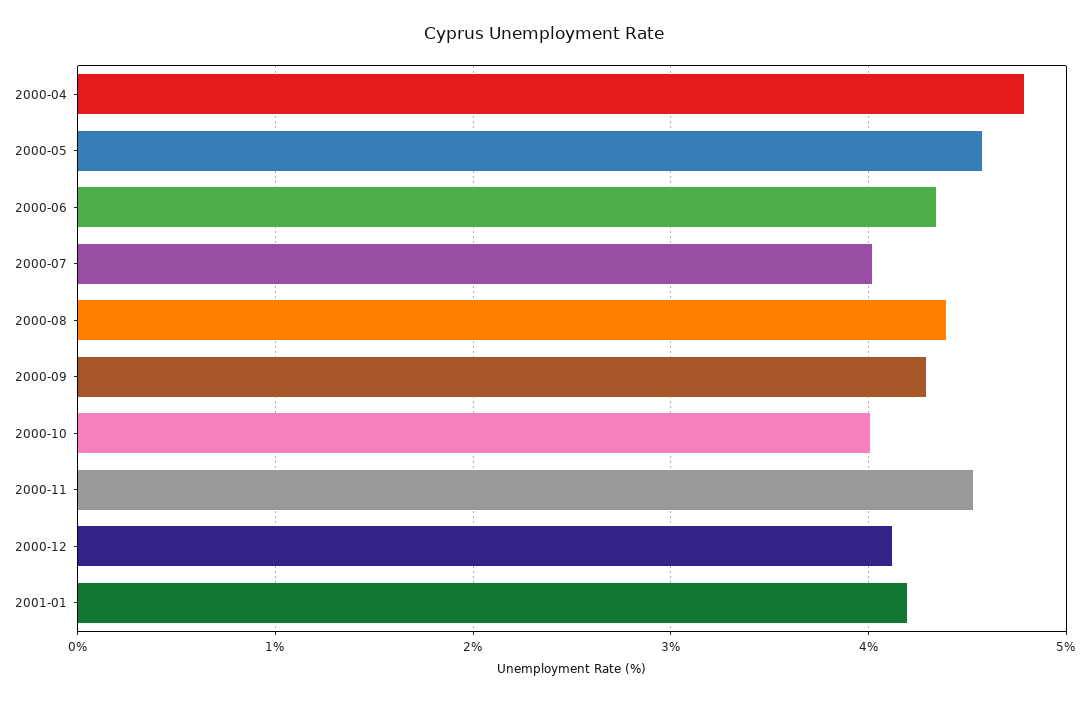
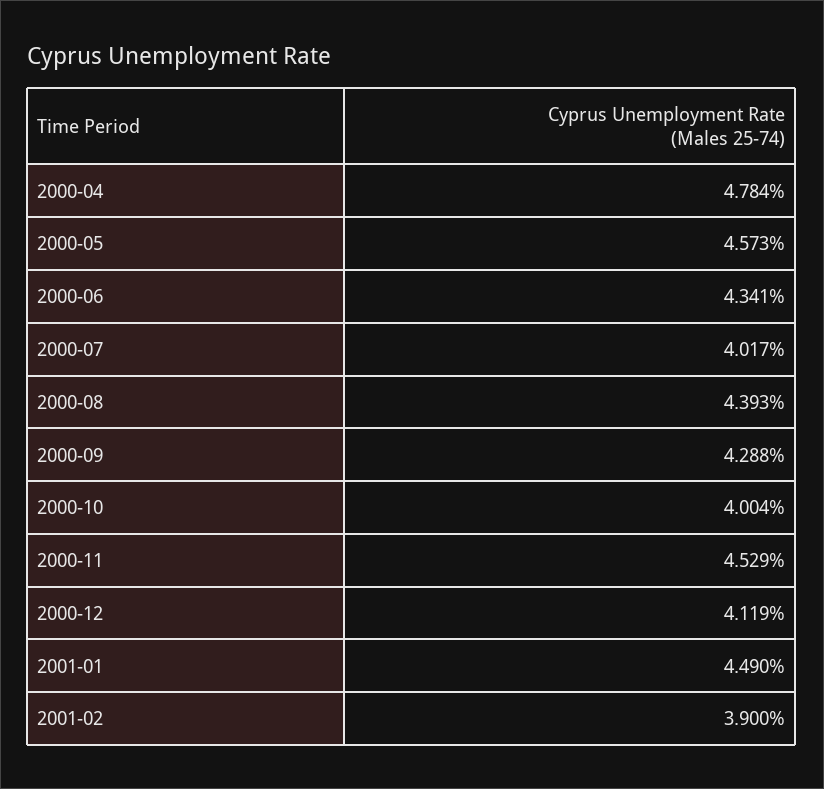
2001-01: 4.2 -> 4.49
2001-02: none -> 3.9

